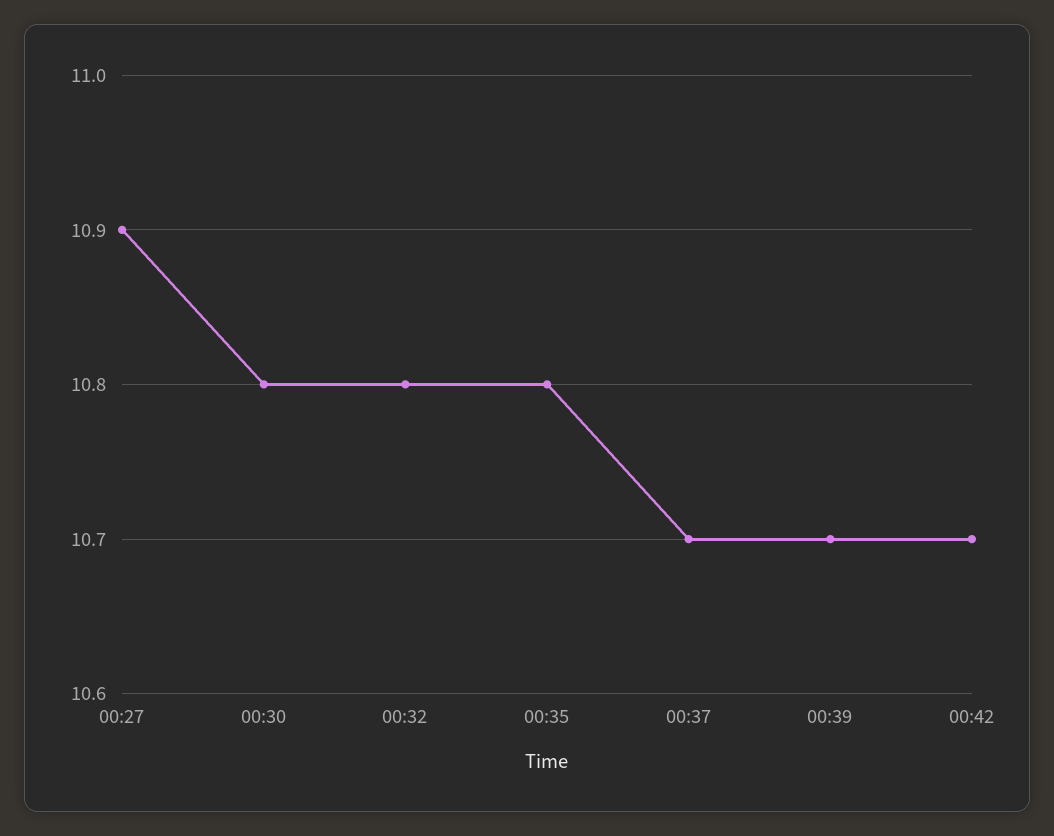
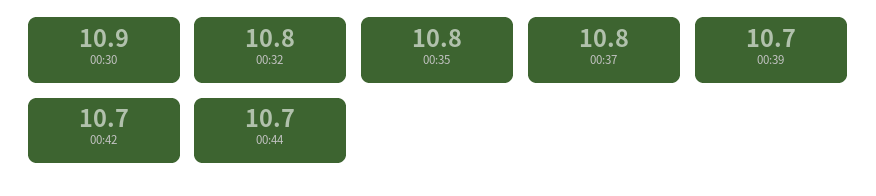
00:27: 10.9 -> none
00:30: 10.8 -> 10.9
00:37: 10.7 -> 10.8
00:44: none -> 10.7

